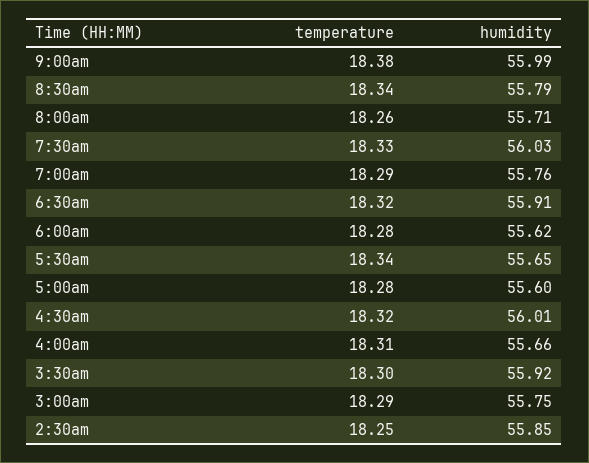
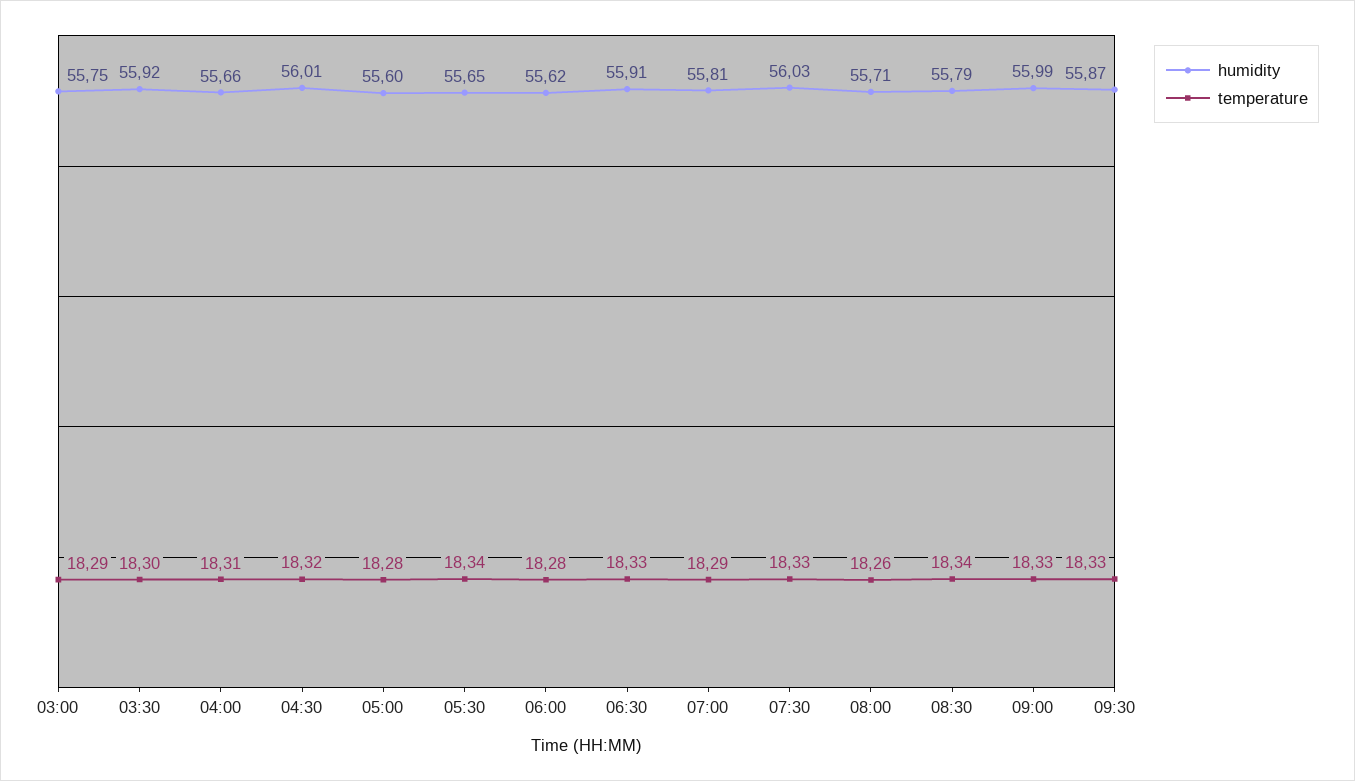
temperature, 9:00am: 18.38 -> 18.33
humidity, 7:00am: 55.76 -> 55.81
temperature, 6:30am: 18.32 -> 18.33
temperature, 2:30am: 18.25 -> none
humidity, 2:30am: 55.85 -> none
humidity, 09:30: none -> 55.87
temperature, 09:30: none -> 18.33

